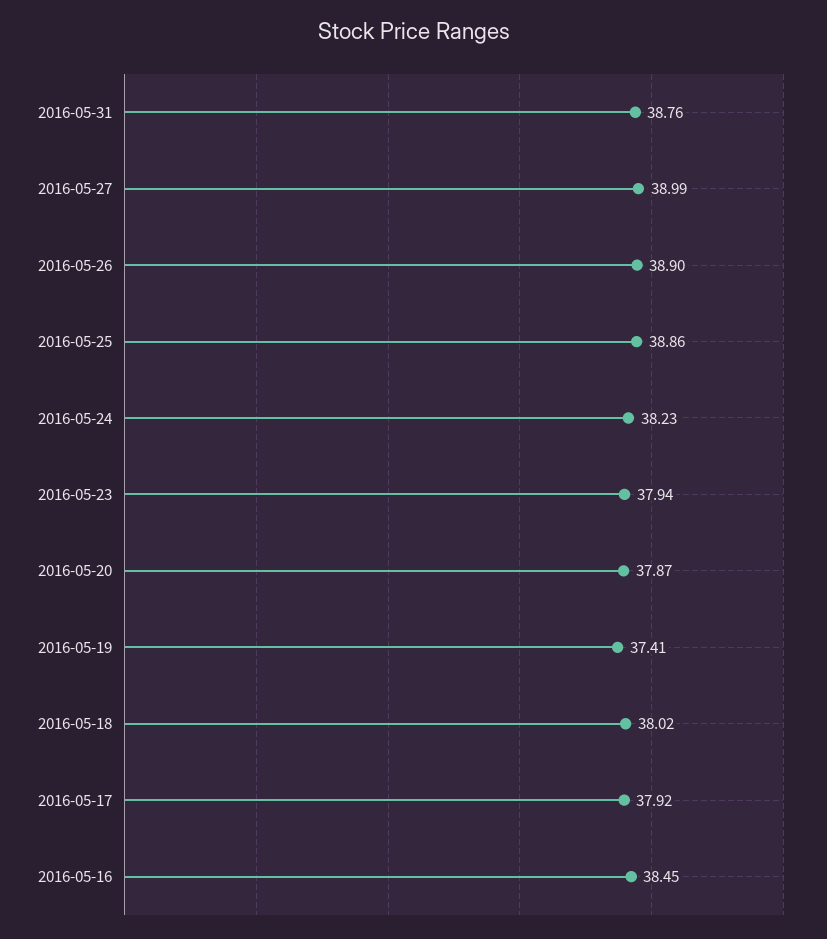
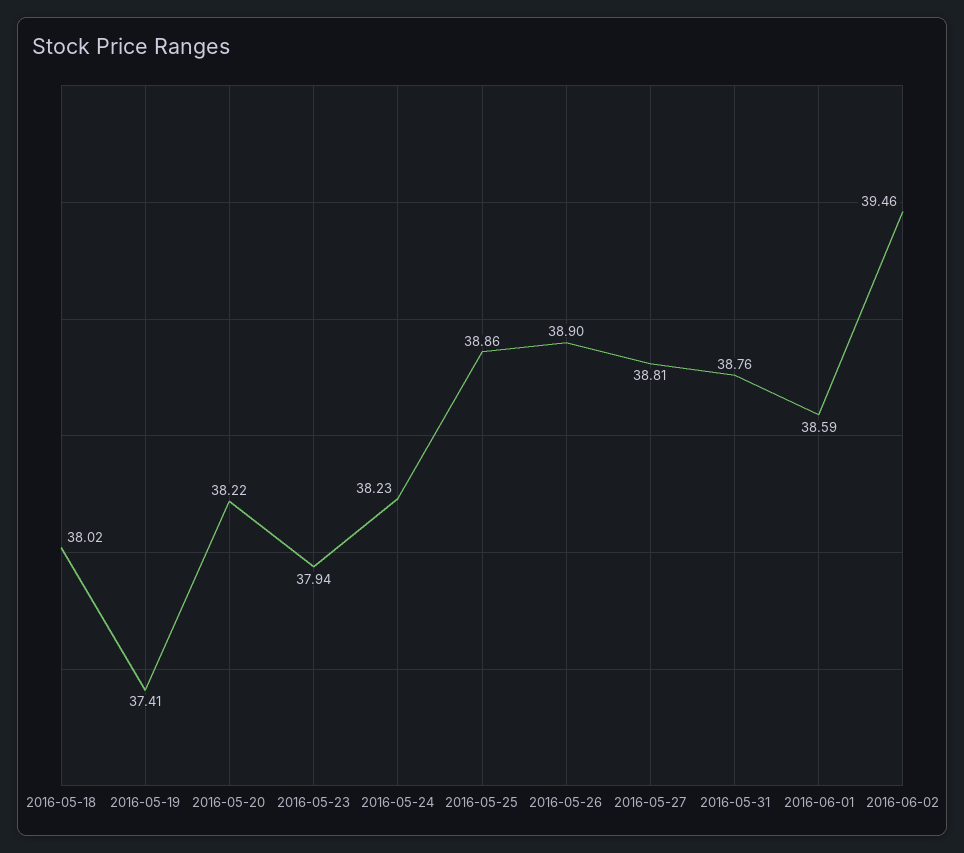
2016-05-27: 38.99 -> 38.81
2016-05-20: 37.87 -> 38.22
2016-05-17: 37.92 -> none
2016-05-16: 38.45 -> none
2016-06-01: none -> 38.59
2016-06-02: none -> 39.46

